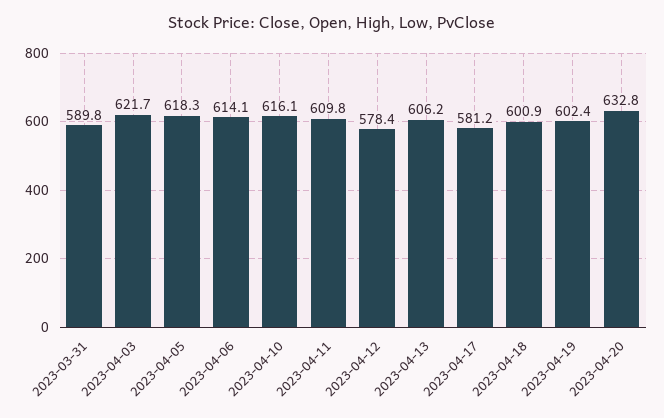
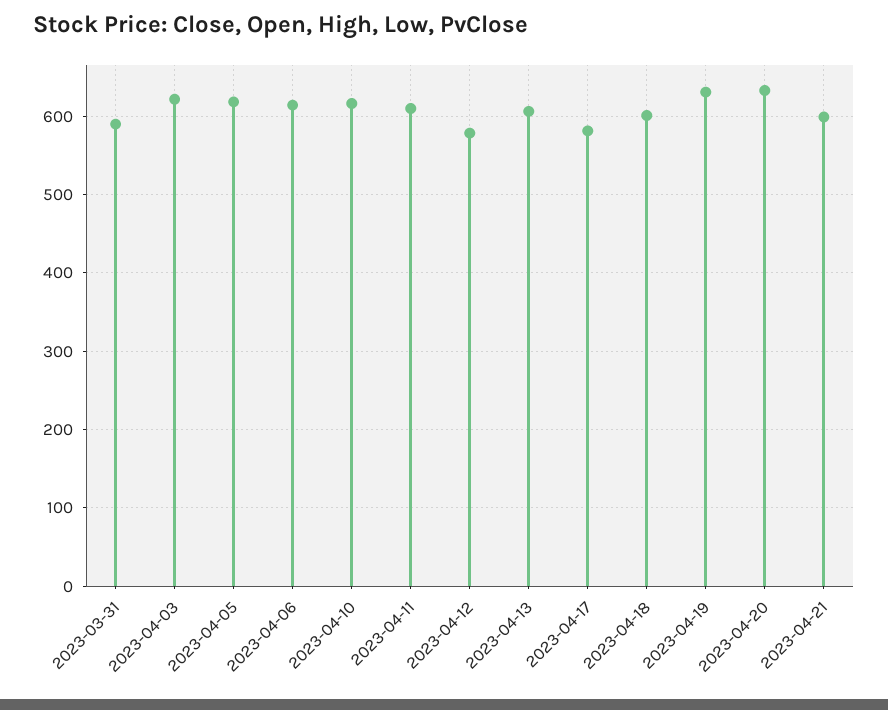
2023-04-19: 602.4 -> 630
2023-04-21: none -> 600

